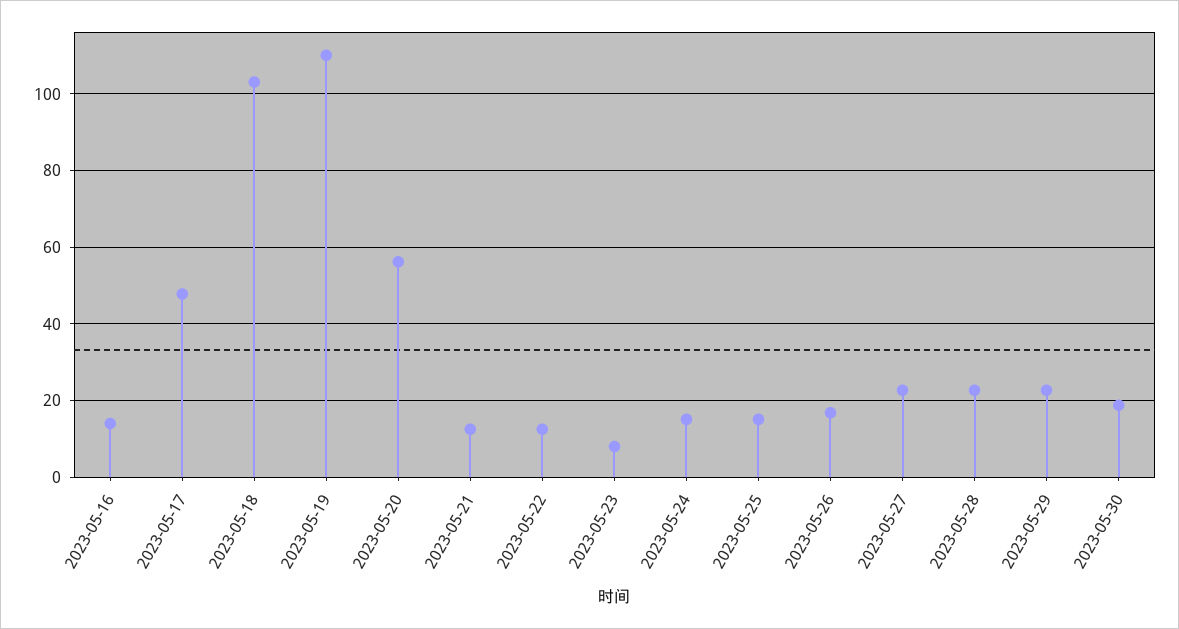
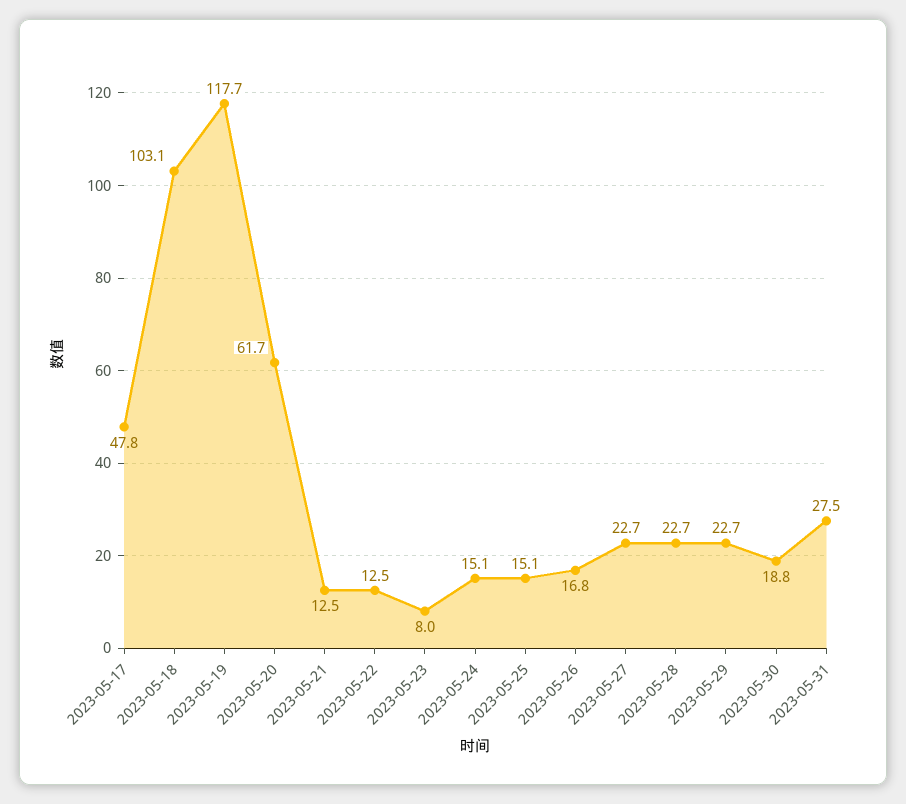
2023-05-16: 14 -> none
2023-05-19: 110 -> 117.7
2023-05-20: 56 -> 61.7
2023-05-31: none -> 27.5

